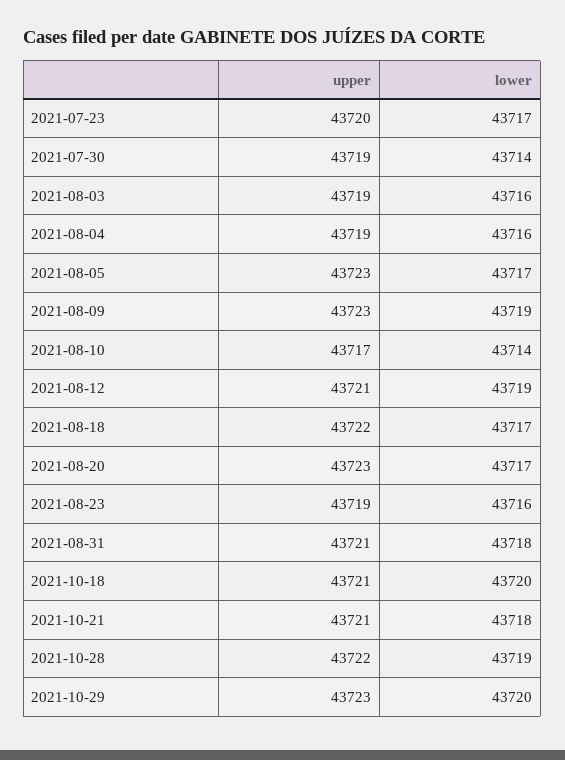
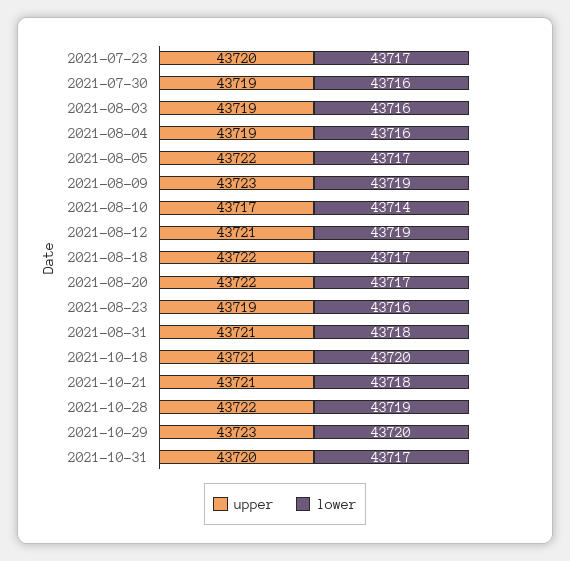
lower, 2021-07-30: 43714 -> 43716
upper, 2021-08-05: 43723 -> 43722
upper, 2021-08-20: 43723 -> 43722
upper, 2021-10-31: none -> 43720
lower, 2021-10-31: none -> 43717

